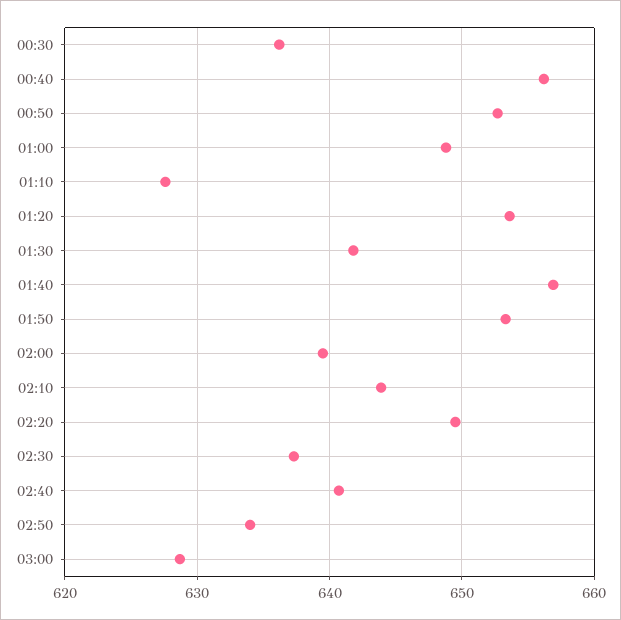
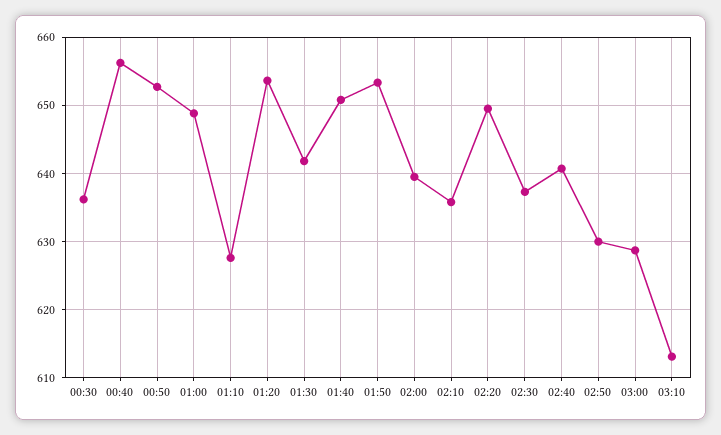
01:40: 657 -> 651
02:10: 644 -> 636
02:50: 634 -> 630
03:10: none -> 613

